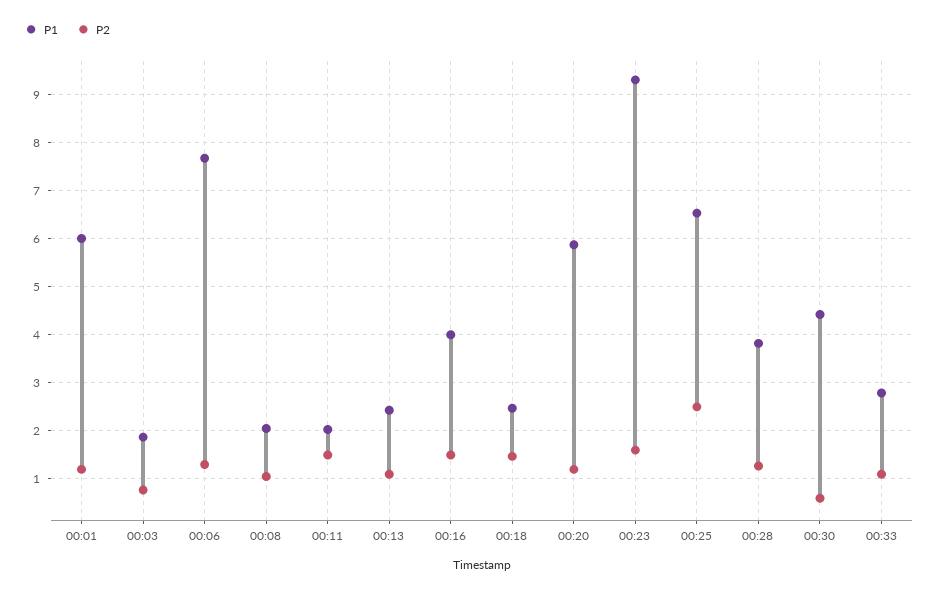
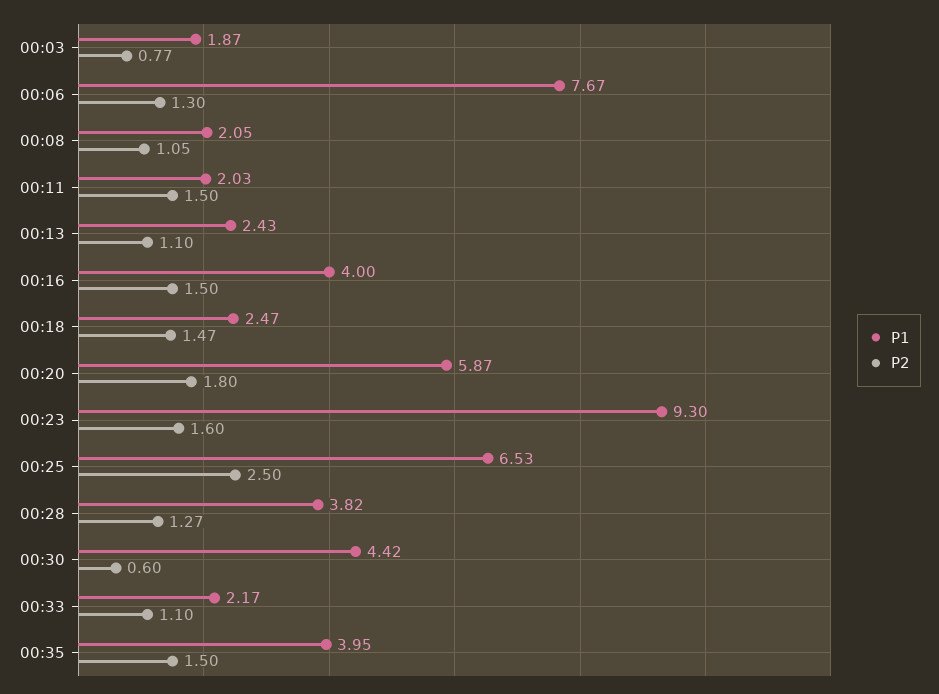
P1, 00:01: 6 -> none
P2, 00:01: 1.2 -> none
P2, 00:20: 1.2 -> 1.8
P1, 00:33: 2.8 -> 2.17
P1, 00:35: none -> 3.95
P2, 00:35: none -> 1.5

